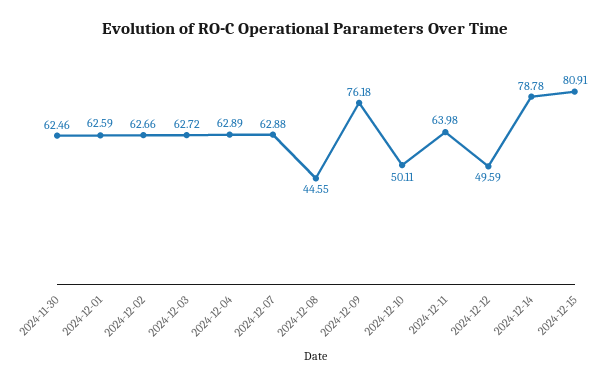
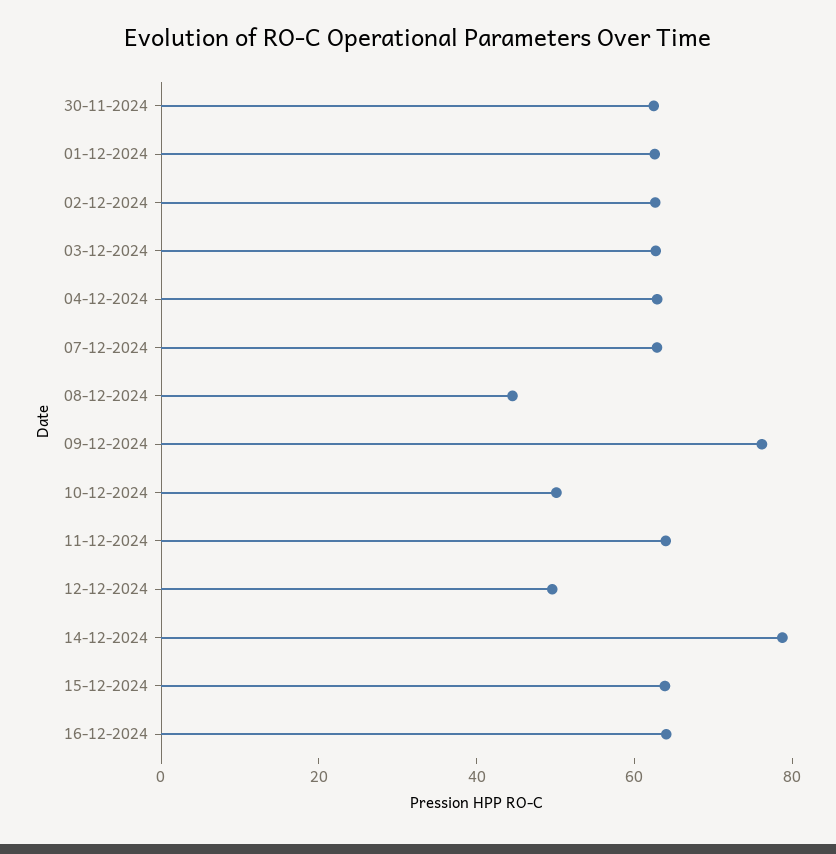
2024-12-15: 80.91 -> 65
16-12-2024: none -> 65

